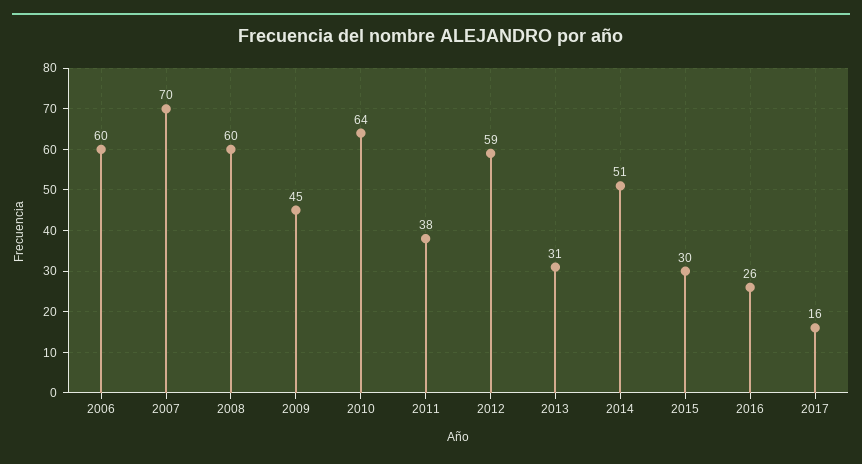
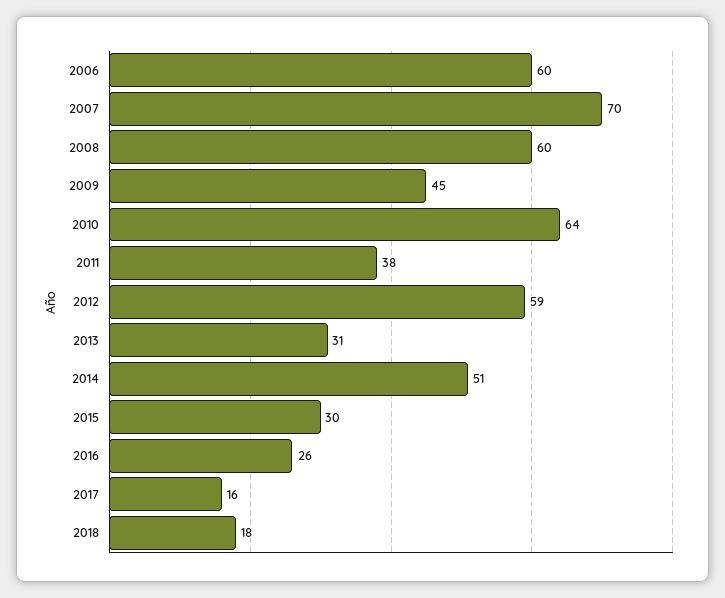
2018: none -> 18

